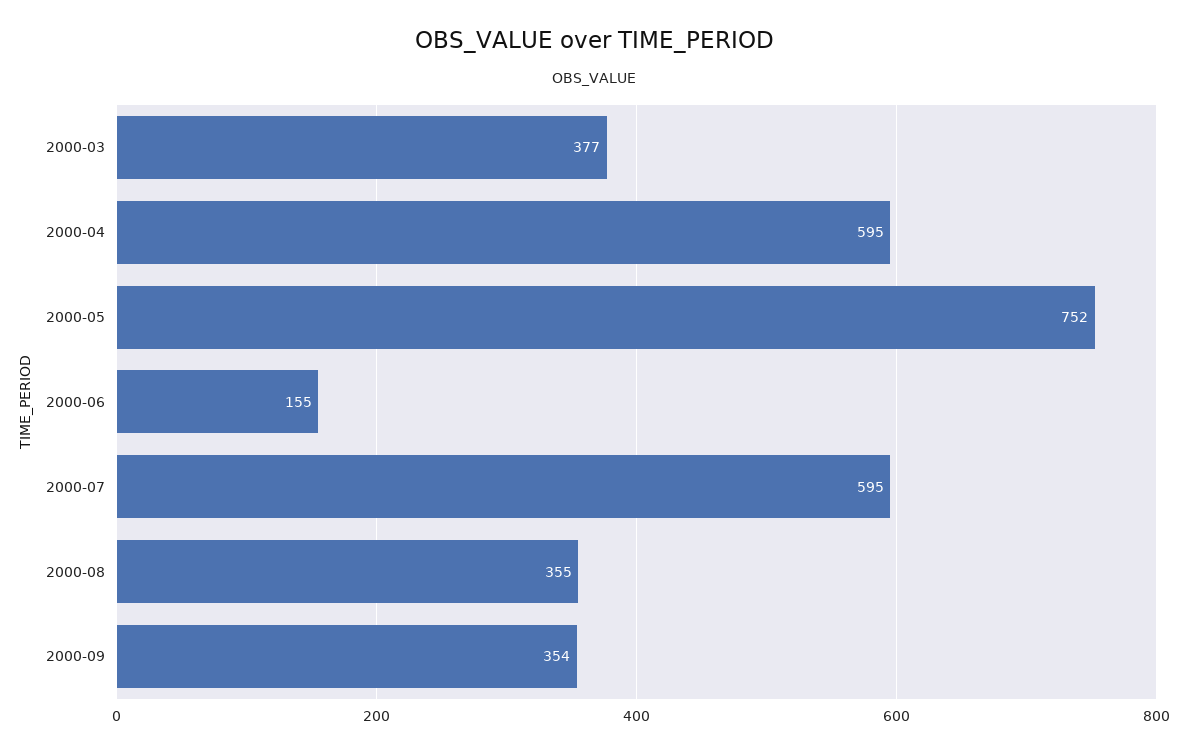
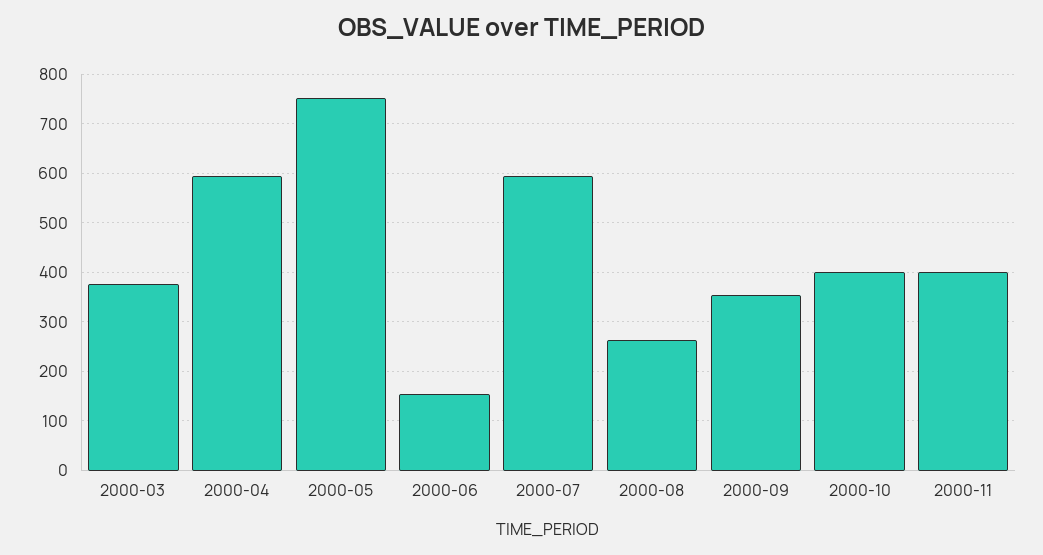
2000-08: 355 -> 260
2000-10: none -> 400
2000-11: none -> 400

